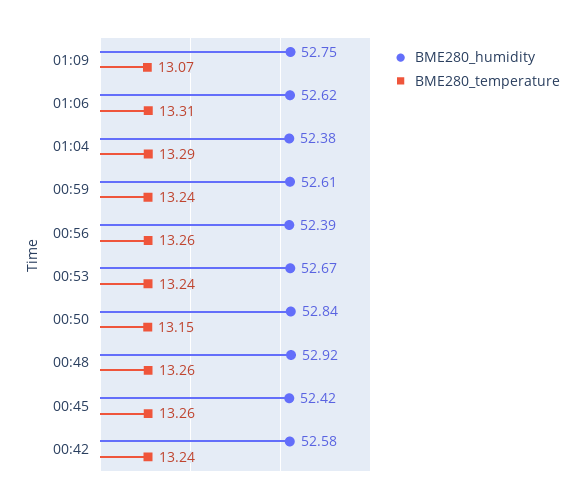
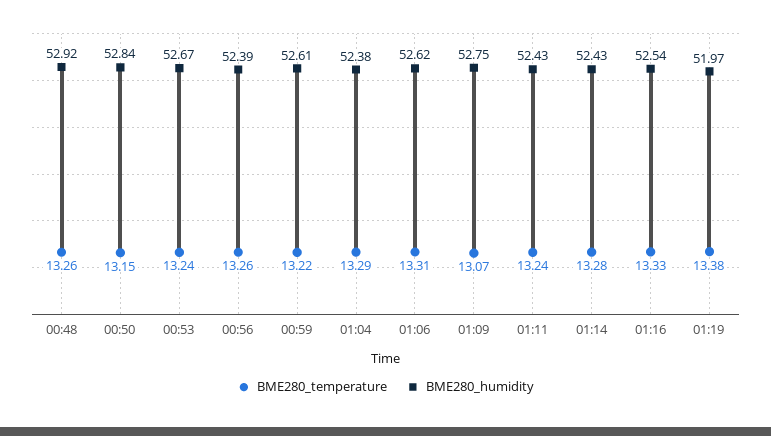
BME280_temperature, 00:59: 13.24 -> 13.22
BME280_humidity, 00:45: 52.42 -> none
BME280_temperature, 00:45: 13.26 -> none
BME280_humidity, 00:42: 52.58 -> none
BME280_temperature, 00:42: 13.24 -> none
BME280_temperature, 01:11: none -> 13.24
BME280_humidity, 01:11: none -> 52.43
BME280_temperature, 01:14: none -> 13.28
BME280_humidity, 01:14: none -> 52.43
BME280_temperature, 01:16: none -> 13.33
BME280_humidity, 01:16: none -> 52.54
BME280_temperature, 01:19: none -> 13.38
BME280_humidity, 01:19: none -> 51.97

